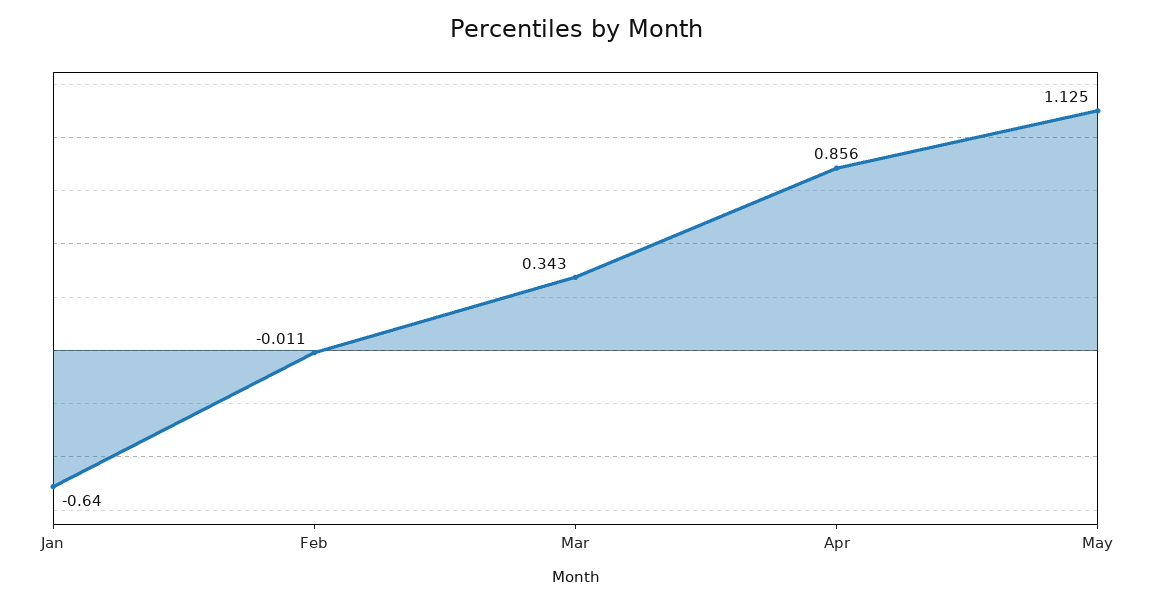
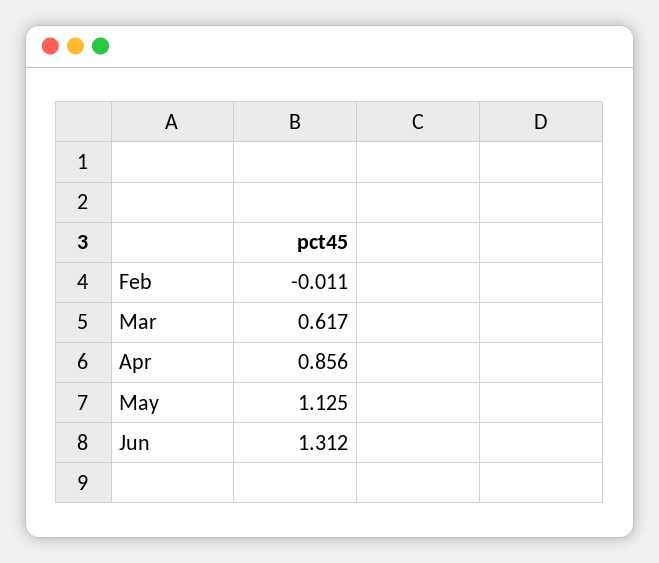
Jan: -0.64 -> none
Mar: 0.343 -> 0.617
Jun: none -> 1.312

